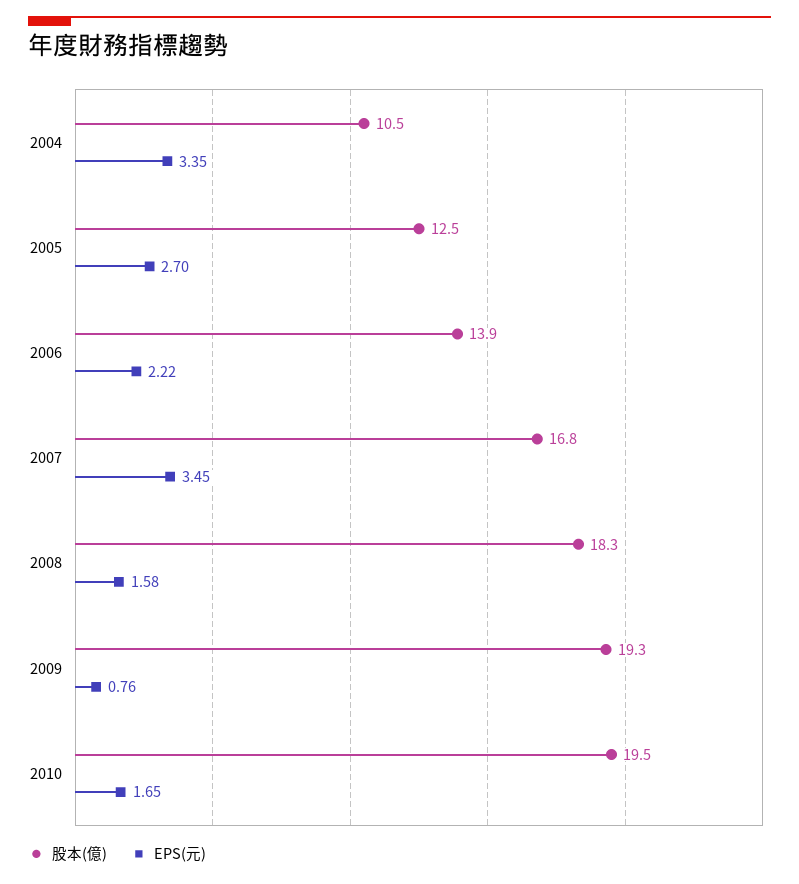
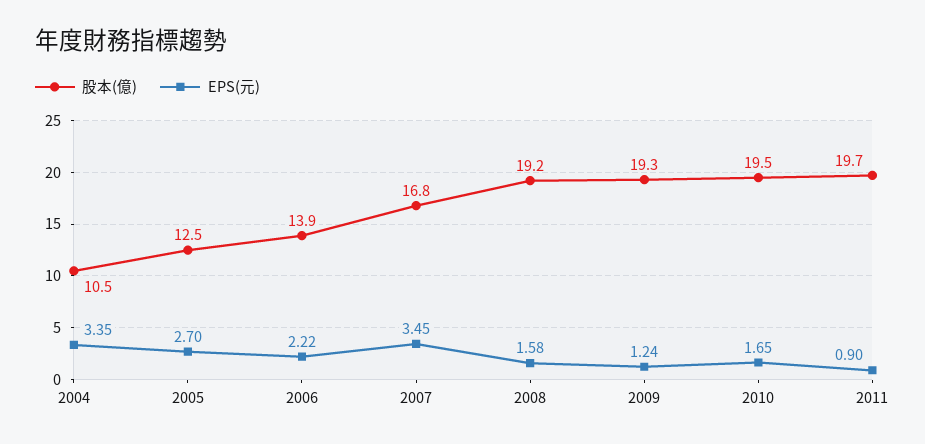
股本(億), 2008: 18.3 -> 19.2
EPS(元), 2009: 0.76 -> 1.24
股本(億), 2011: none -> 19.7
EPS(元), 2011: none -> 0.9

